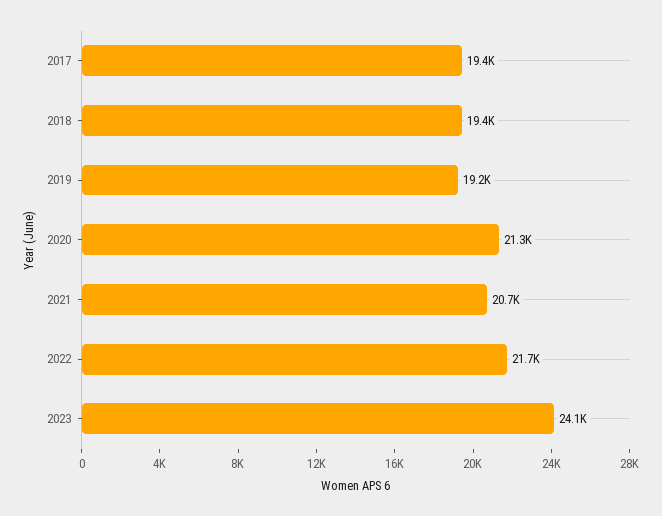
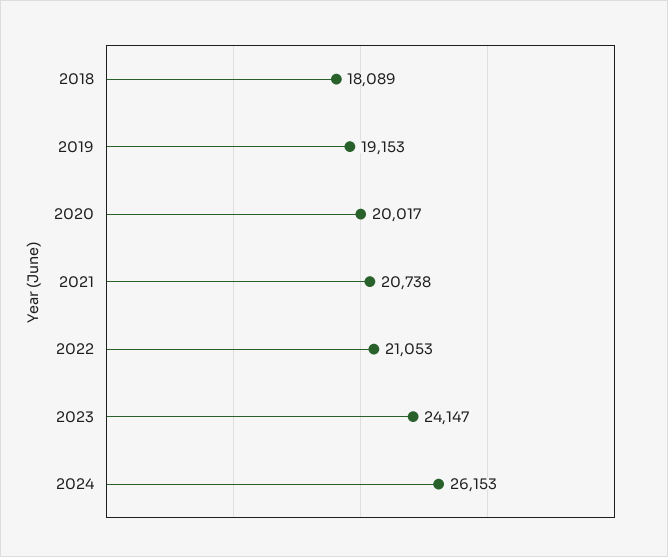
2017: 19400 -> none
2018: 19400 -> 18089
2020: 21300 -> 20017
2022: 21700 -> 21053
2024: none -> 26153

